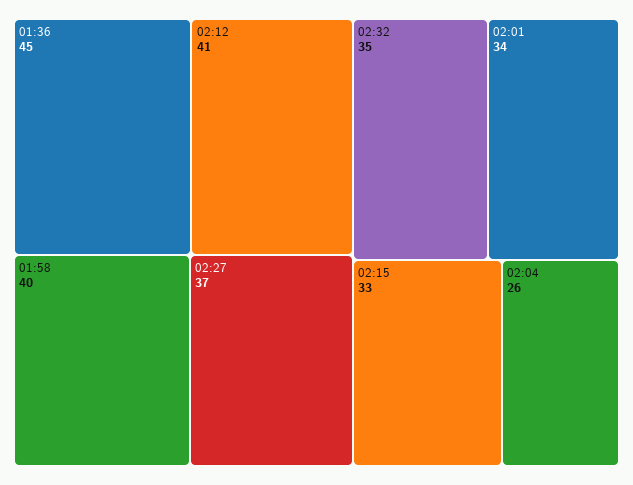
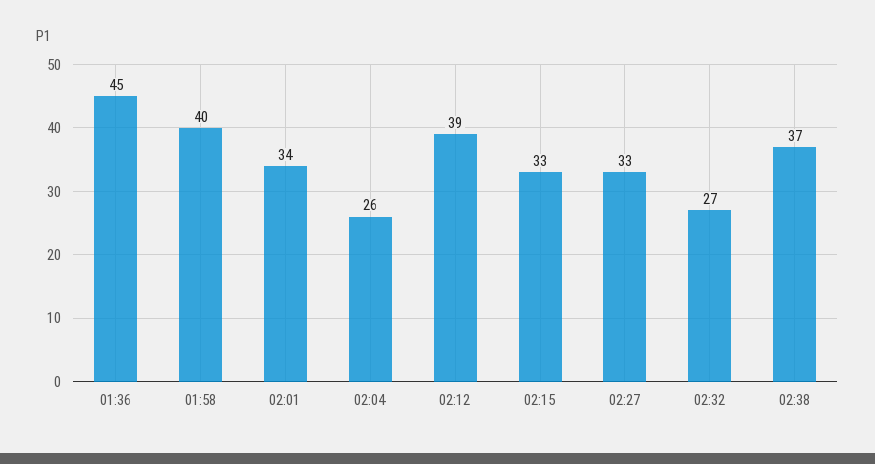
02:12: 41 -> 39
02:27: 37 -> 33
02:32: 35 -> 27
02:38: none -> 37

